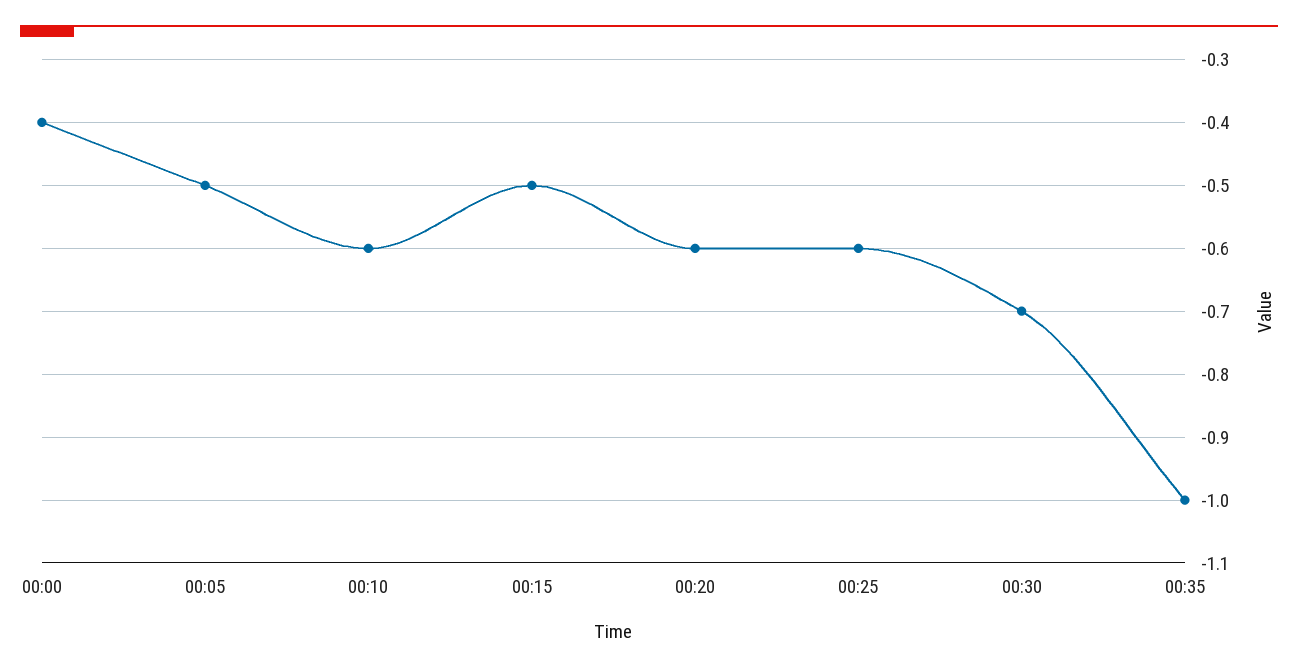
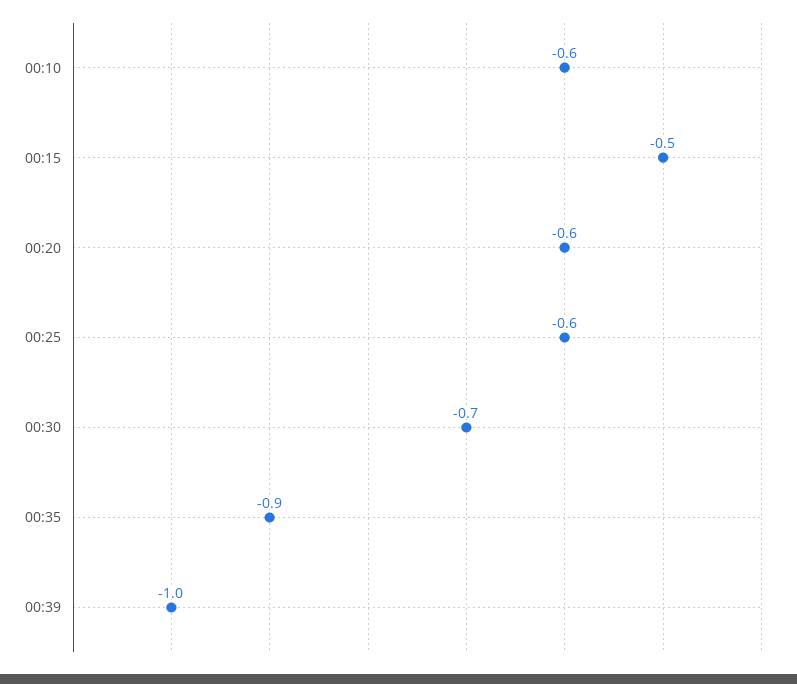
00:00: -0.4 -> none
00:05: -0.5 -> none
00:35: -1 -> -0.9
00:39: none -> -1

